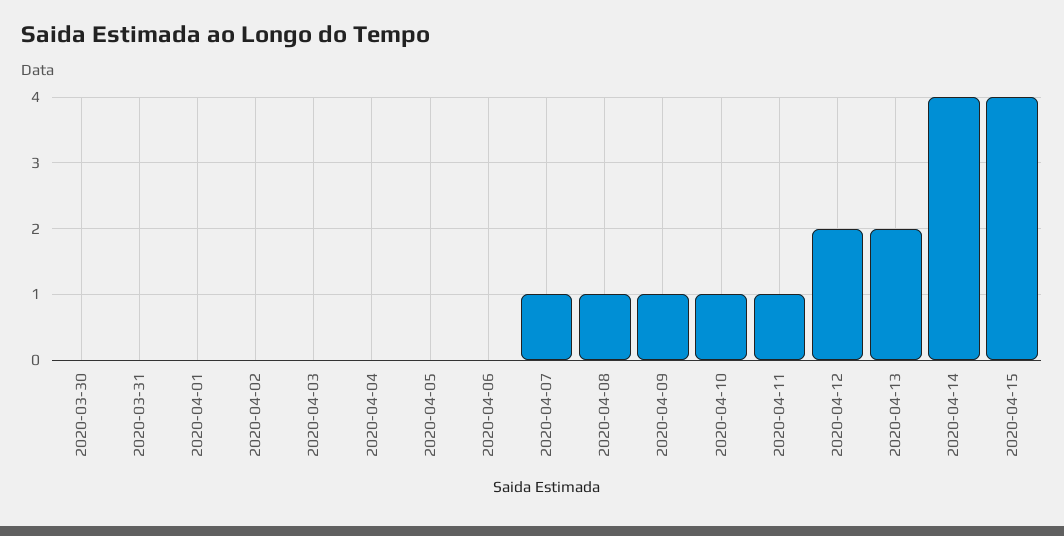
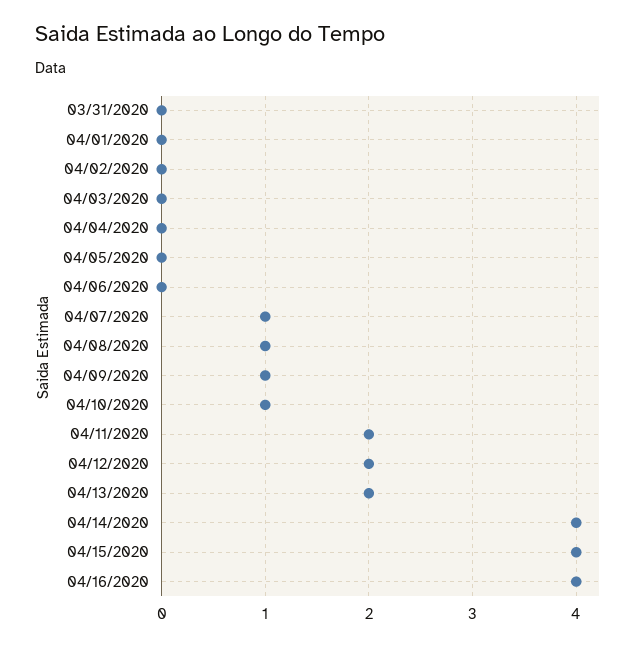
2020-03-30: 0 -> none
2020-04-11: 1 -> 2
04/16/2020: none -> 4

